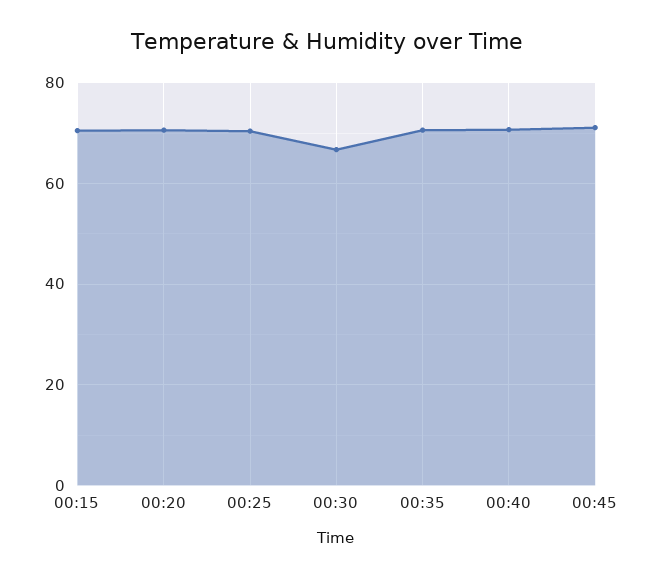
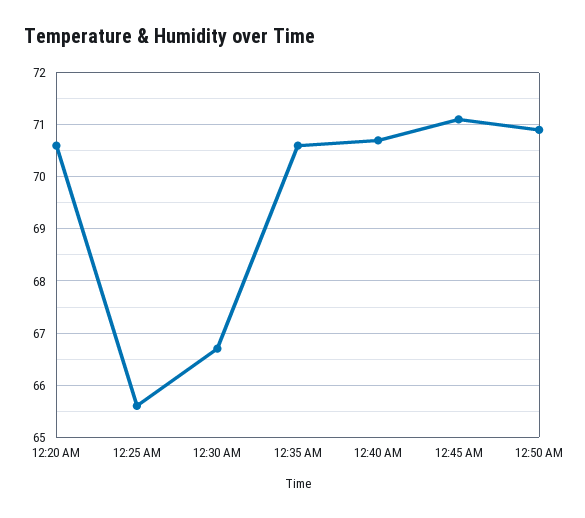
00:15: 70 -> none
00:25: 70 -> 65.5
12:50 AM: none -> 71

